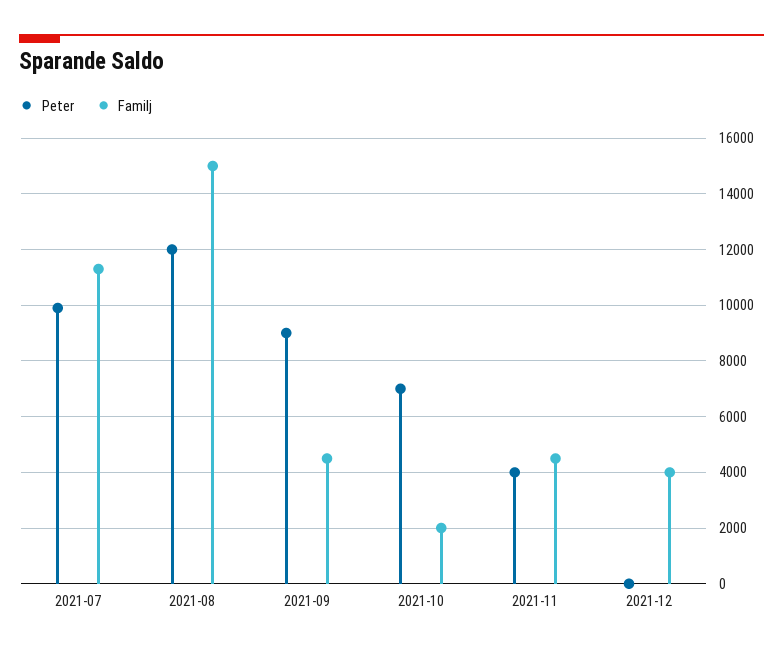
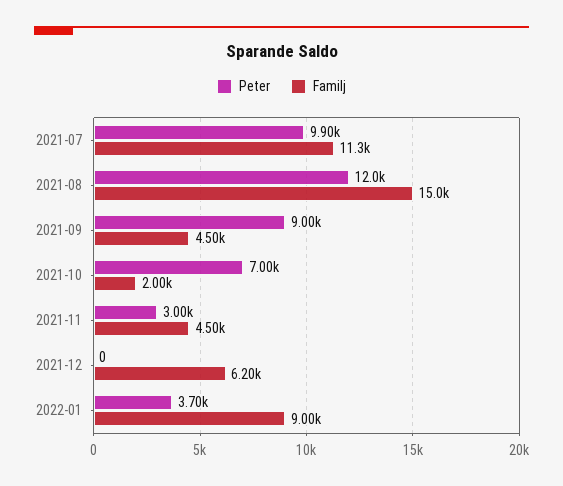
Peter, 2021-11: 4000 -> 3000
Familj, 2021-12: 4000 -> 6200
Peter, 2022-01: none -> 3700
Familj, 2022-01: none -> 9000

